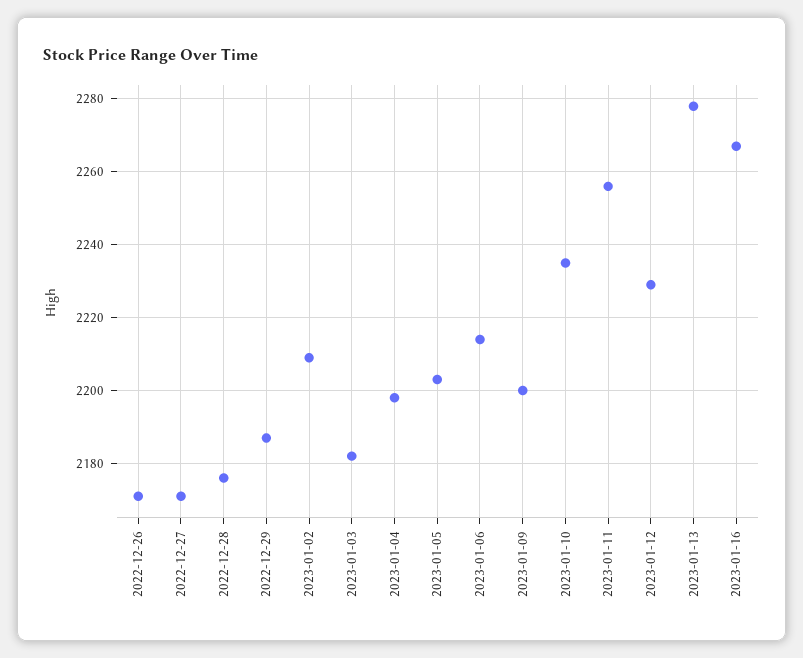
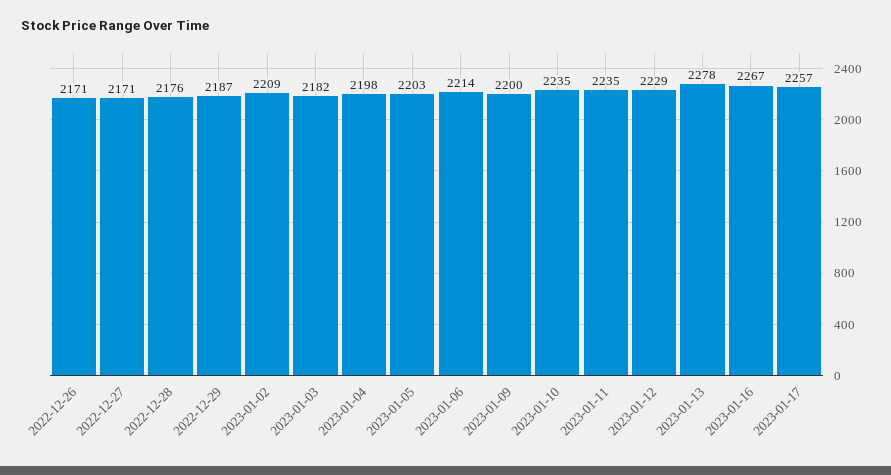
2023-01-11: 2255 -> 2235
2023-01-17: none -> 2257

